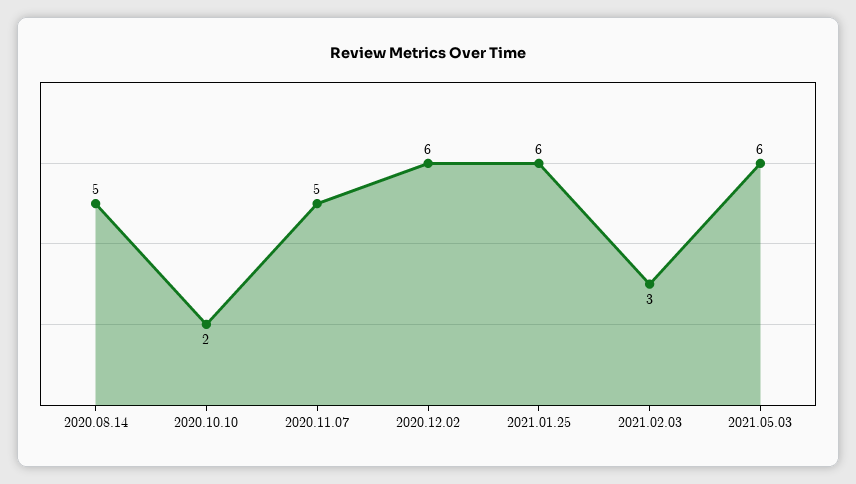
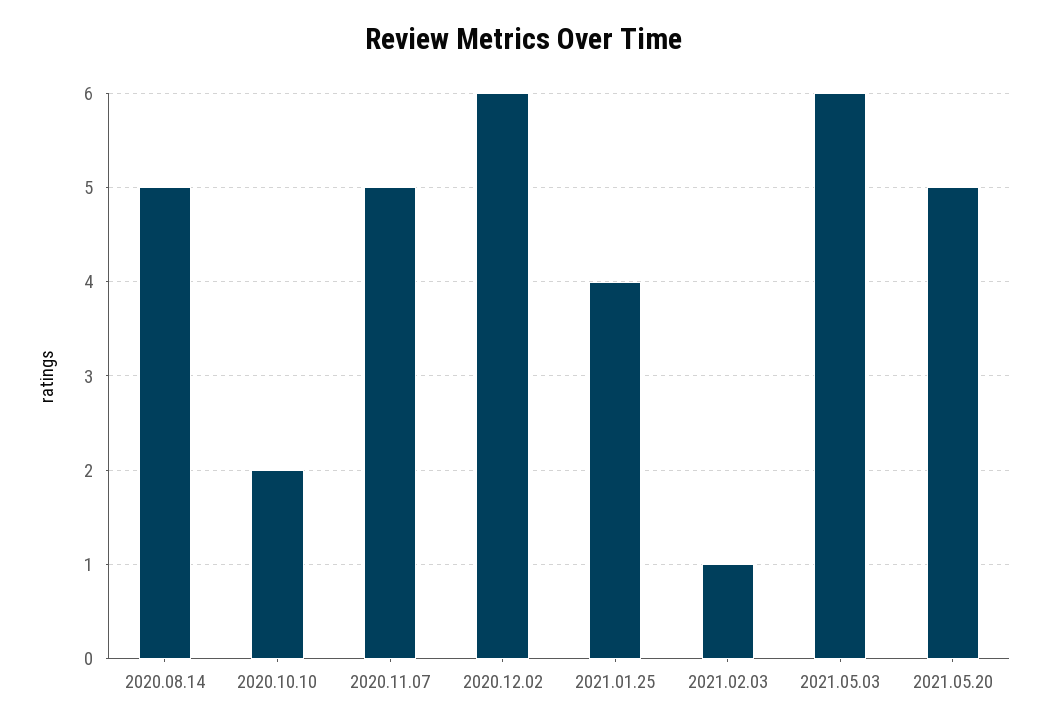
2021.01.25: 6 -> 4
2021.02.03: 3 -> 1
2021.05.20: none -> 5

